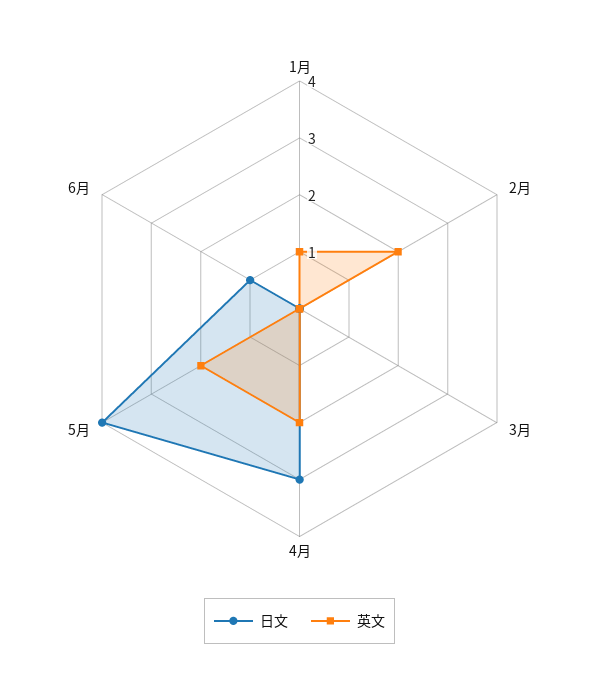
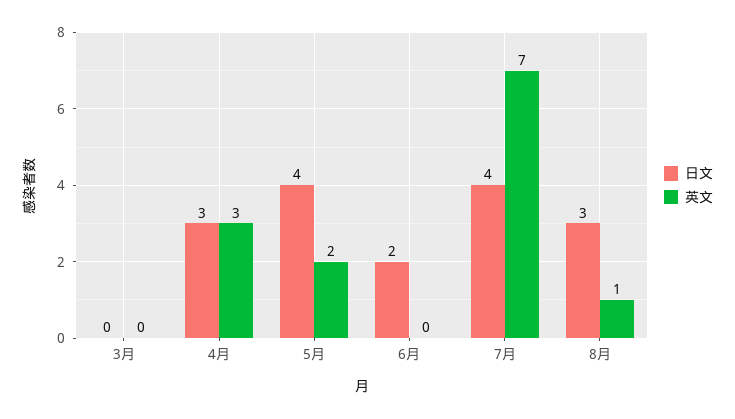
日文, 1月: 0 -> none
英文, 1月: 1 -> none
日文, 2月: 0 -> none
英文, 2月: 2 -> none
英文, 4月: 2 -> 3
日文, 6月: 1 -> 2
日文, 7月: none -> 4
英文, 7月: none -> 7
日文, 8月: none -> 3
英文, 8月: none -> 1

